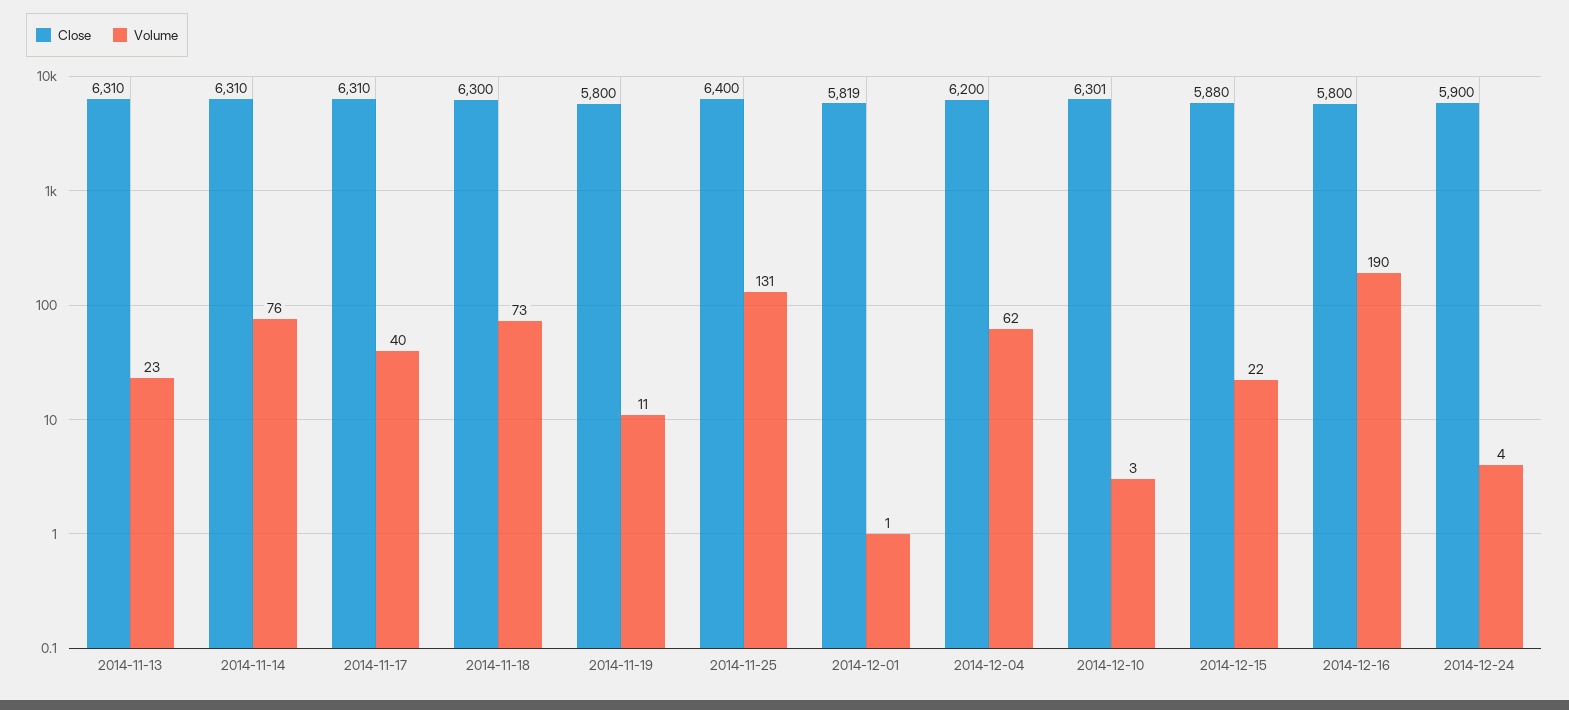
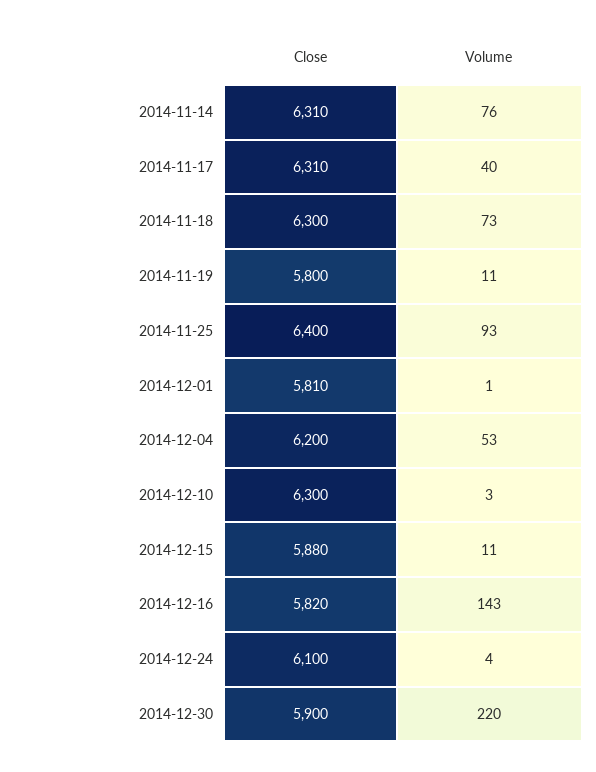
Close, 2014-11-13: 6310 -> none
Volume, 2014-11-13: 23 -> none
Volume, 2014-11-25: 131 -> 93
Close, 2014-12-01: 5819 -> 5810
Volume, 2014-12-04: 62 -> 53
Close, 2014-12-10: 6301 -> 6300
Volume, 2014-12-15: 22 -> 11
Close, 2014-12-16: 5800 -> 5820
Volume, 2014-12-16: 190 -> 143
Close, 2014-12-24: 5900 -> 6100
Close, 2014-12-30: none -> 5900
Volume, 2014-12-30: none -> 220

